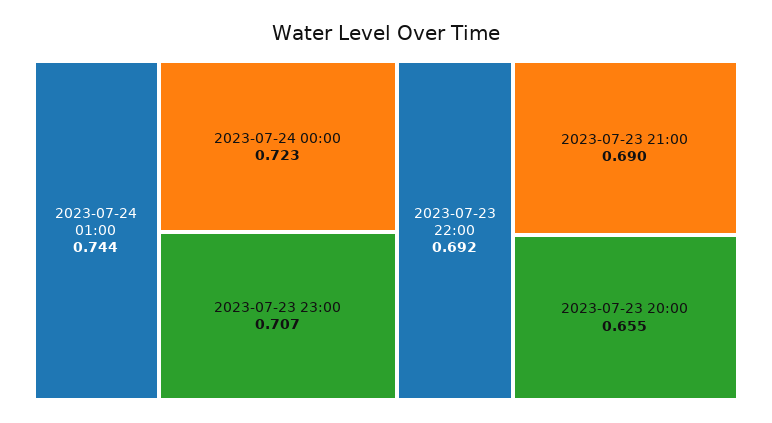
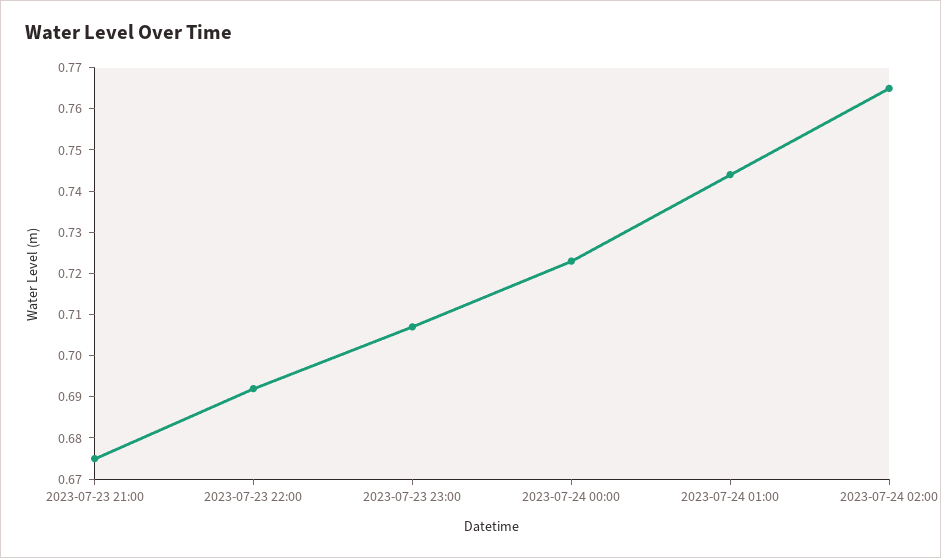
2023-07-23 21:00: 0.69 -> 0.675
2023-07-23 20:00: 0.655 -> none
2023-07-24 02:00: none -> 0.765

